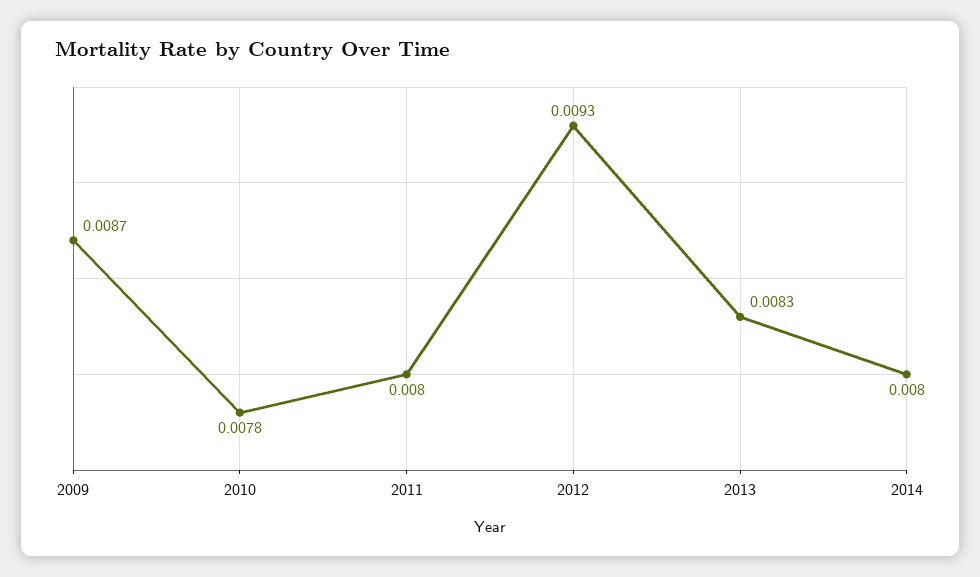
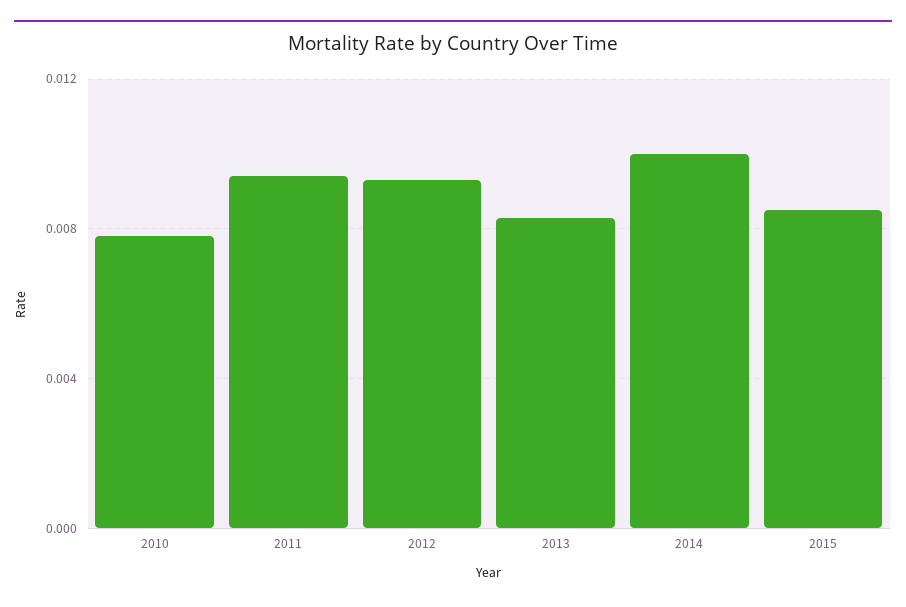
2009: 0.0087 -> none
2011: 0.008 -> 0.0095
2014: 0.008 -> 0.01
2015: none -> 0.0085

